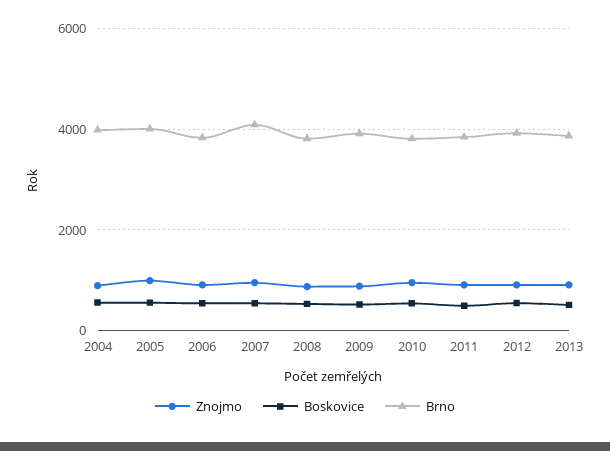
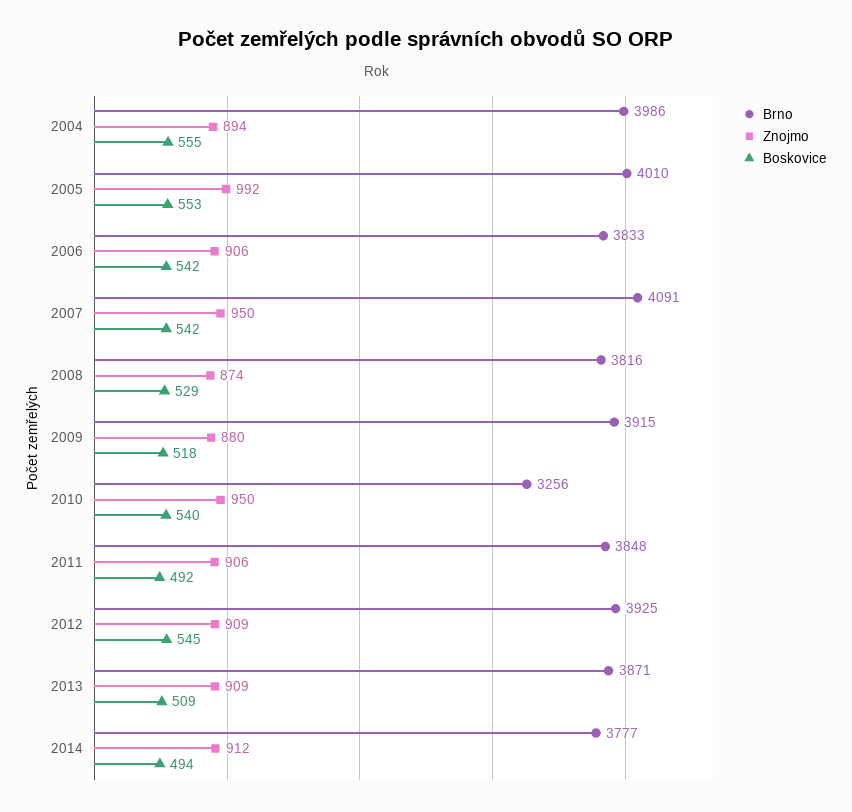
Brno, 2010: 3800 -> 3256
Brno, 2014: none -> 3777
Znojmo, 2014: none -> 912
Boskovice, 2014: none -> 494

